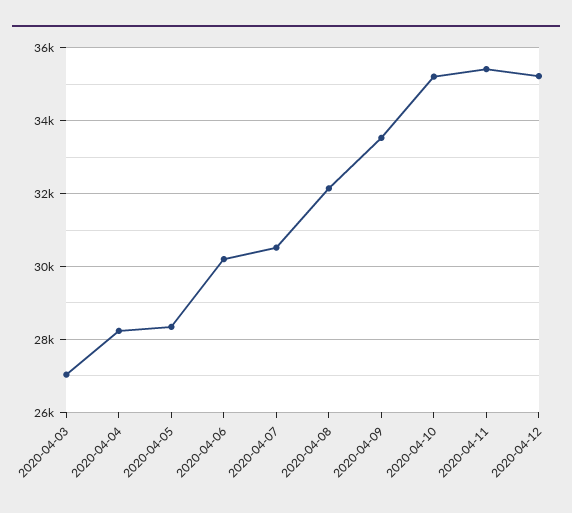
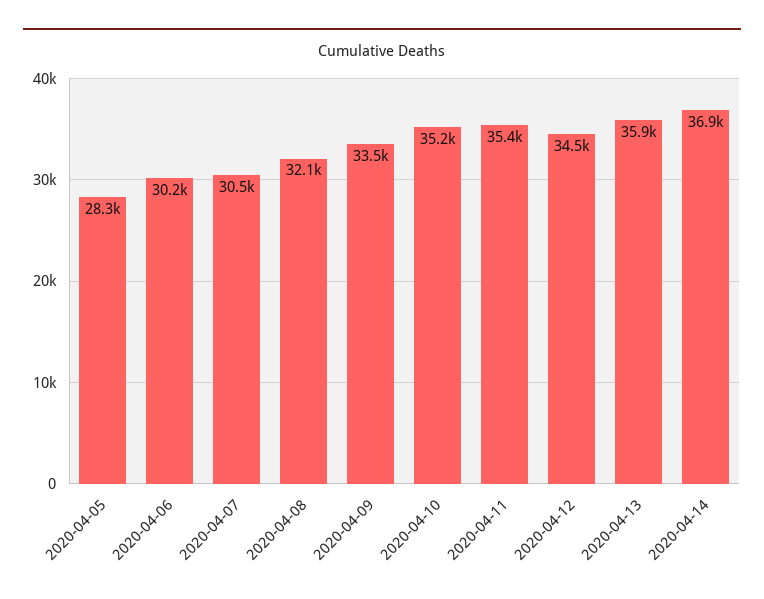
2020-04-03: 27000 -> none
2020-04-04: 28200 -> none
2020-04-12: 35200 -> 34500
2020-04-13: none -> 35900
2020-04-14: none -> 36900

